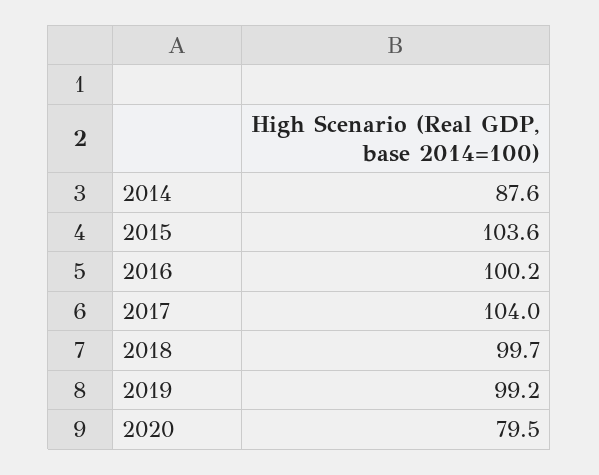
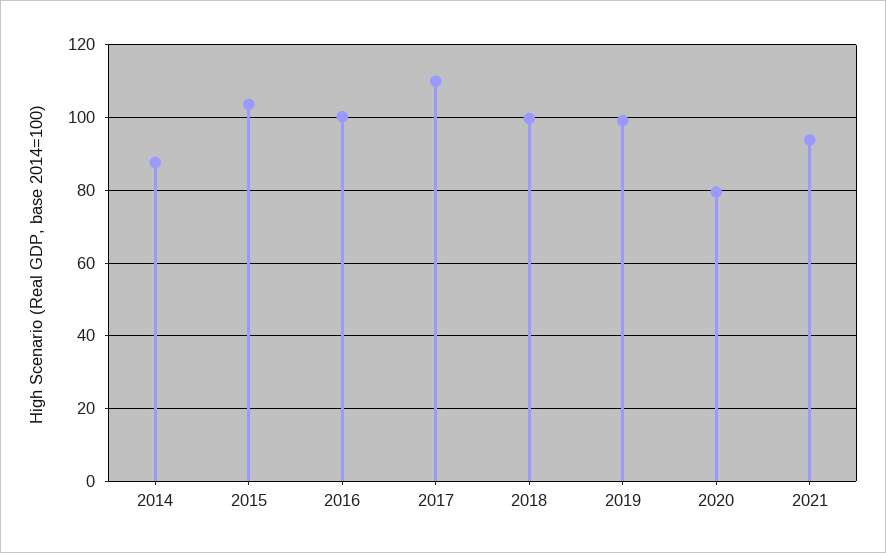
2017: 104 -> 110
2021: none -> 94

